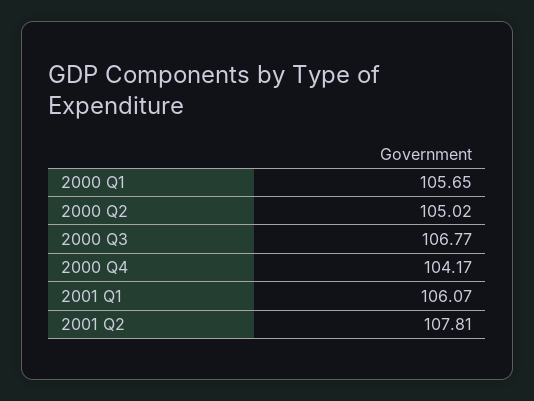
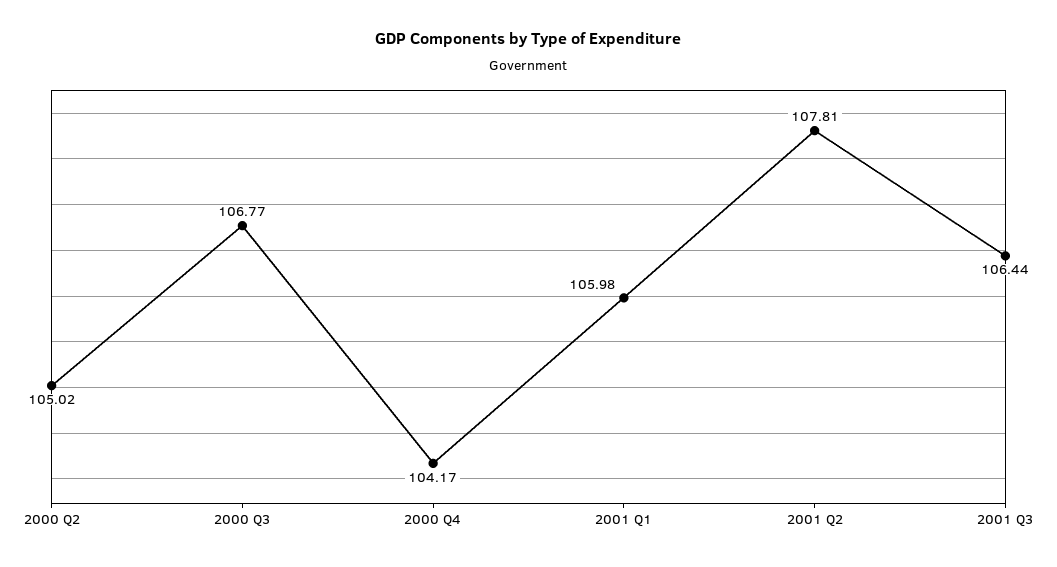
2000 Q1: 105.65 -> none
2001 Q1: 106.07 -> 105.98
2001 Q3: none -> 106.44

